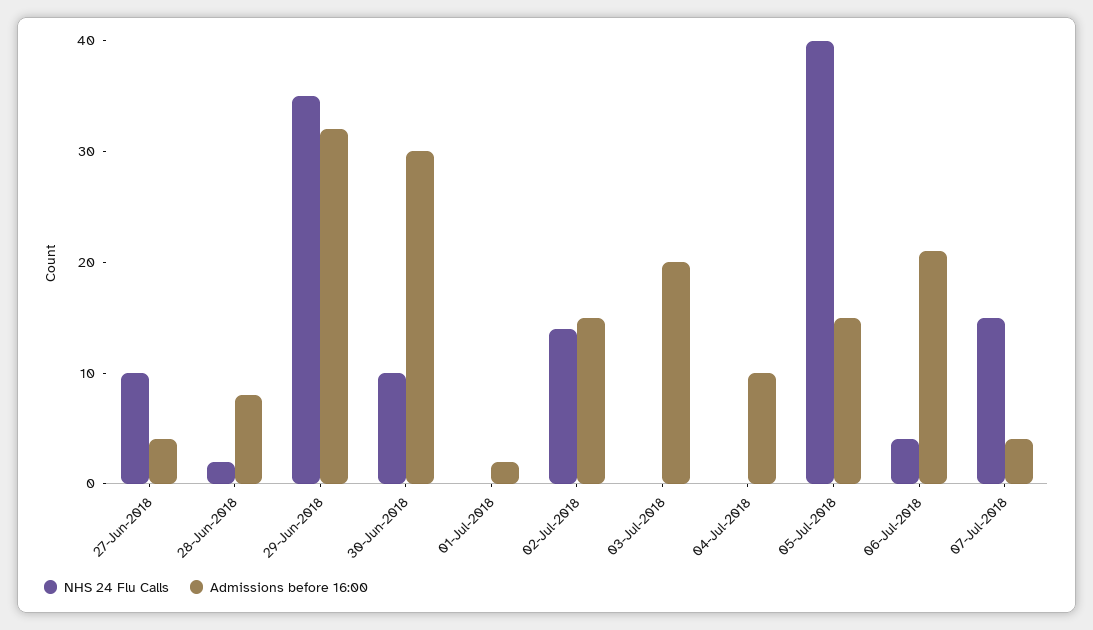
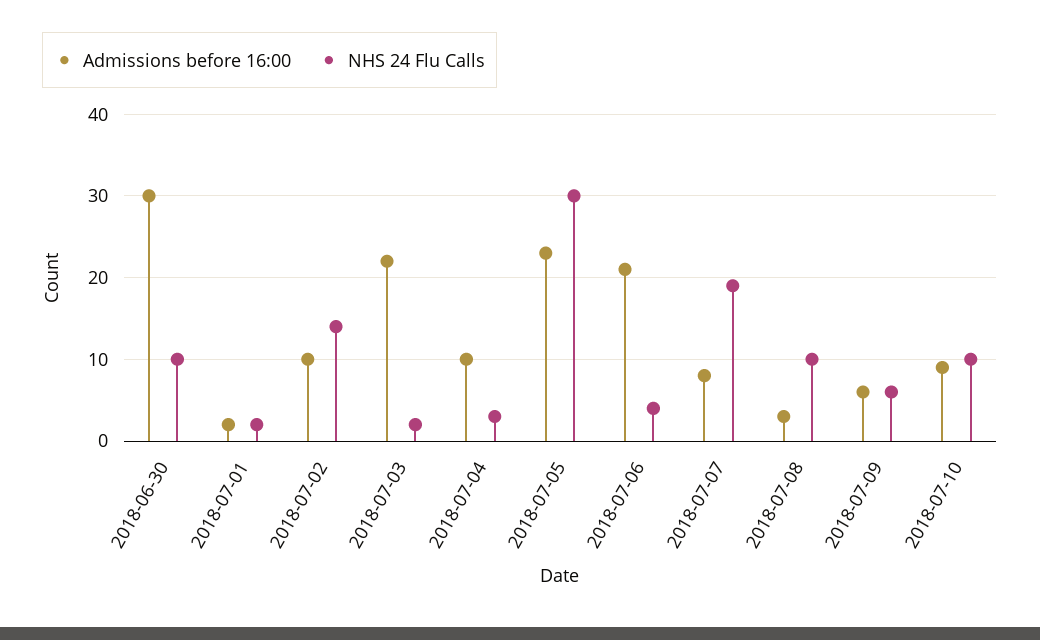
NHS 24 Flu Calls, 27-Jun-2018: 10 -> none
Admissions before 16:00, 27-Jun-2018: 4 -> none
NHS 24 Flu Calls, 28-Jun-2018: 2 -> none
Admissions before 16:00, 28-Jun-2018: 8 -> none
NHS 24 Flu Calls, 29-Jun-2018: 35 -> none
Admissions before 16:00, 29-Jun-2018: 32 -> none
NHS 24 Flu Calls, 01-Jul-2018: 0 -> 2
Admissions before 16:00, 02-Jul-2018: 15 -> 10
NHS 24 Flu Calls, 03-Jul-2018: 0 -> 2
Admissions before 16:00, 03-Jul-2018: 20 -> 22
NHS 24 Flu Calls, 04-Jul-2018: 0 -> 3
NHS 24 Flu Calls, 05-Jul-2018: 40 -> 30
Admissions before 16:00, 05-Jul-2018: 15 -> 23
NHS 24 Flu Calls, 07-Jul-2018: 15 -> 19
Admissions before 16:00, 07-Jul-2018: 4 -> 8
Admissions before 16:00, 2018-07-08: none -> 3
NHS 24 Flu Calls, 2018-07-08: none -> 10
Admissions before 16:00, 2018-07-09: none -> 6
NHS 24 Flu Calls, 2018-07-09: none -> 6
Admissions before 16:00, 2018-07-10: none -> 9
NHS 24 Flu Calls, 2018-07-10: none -> 10

